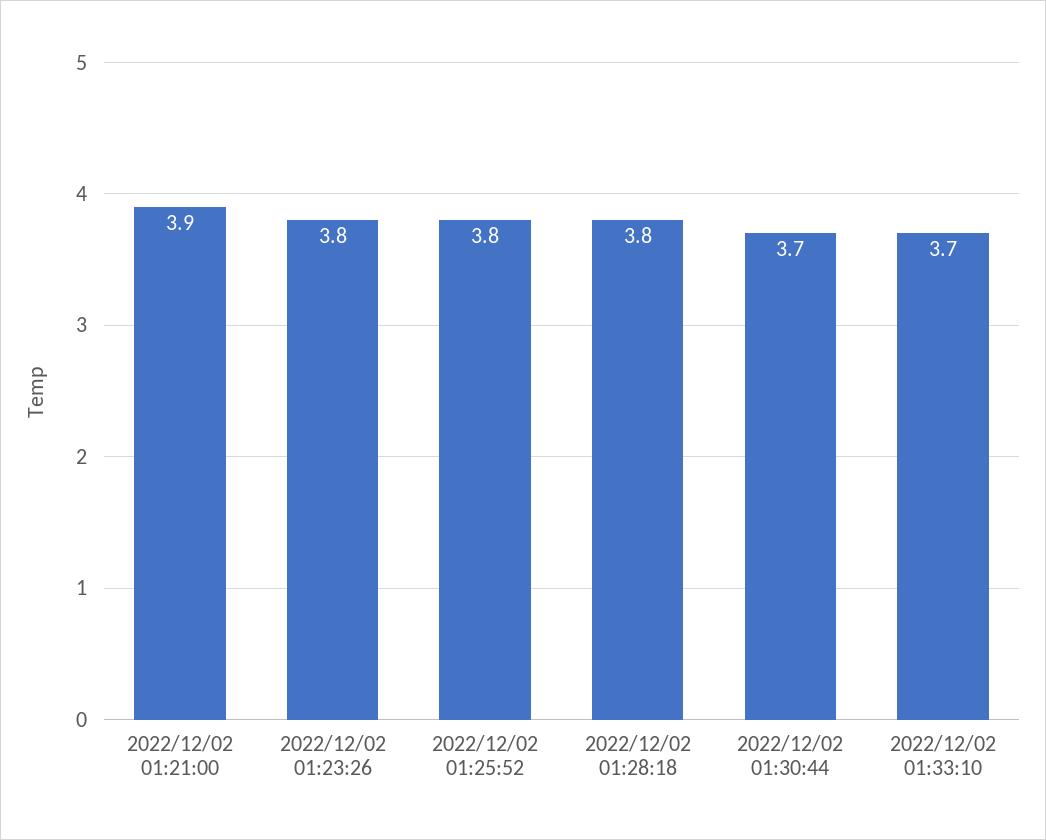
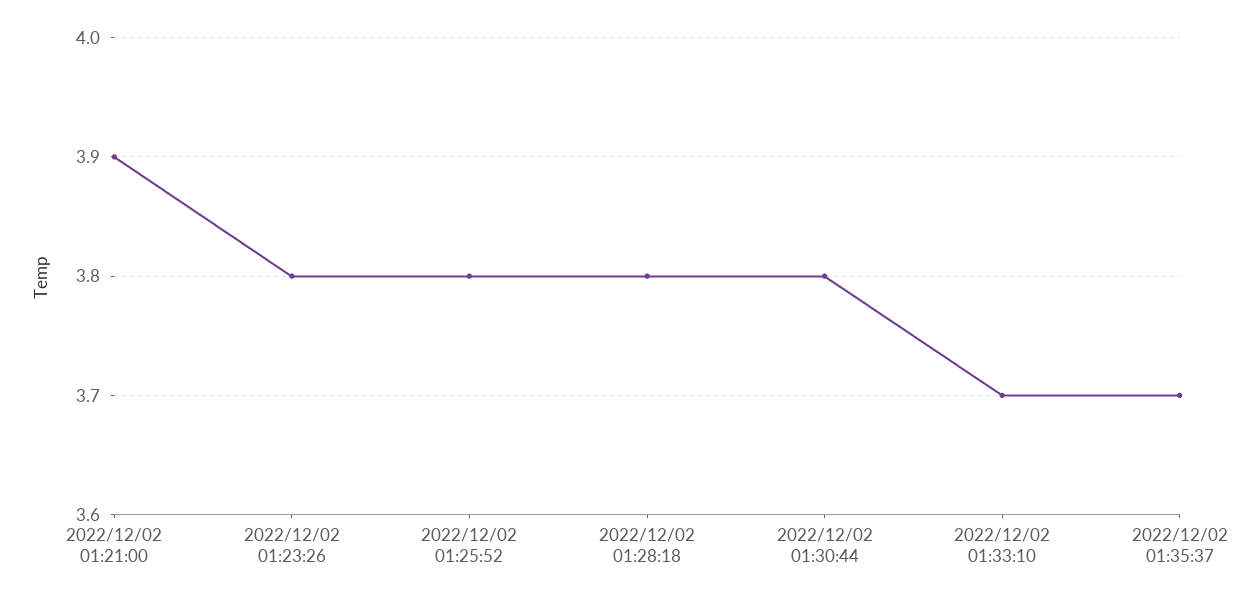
2022/12/02 01:30:44: 3.7 -> 3.8
2022/12/02 01:35:37: none -> 3.7

